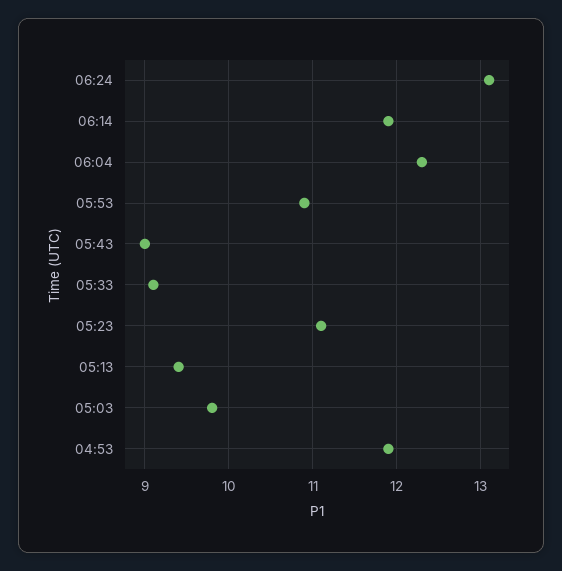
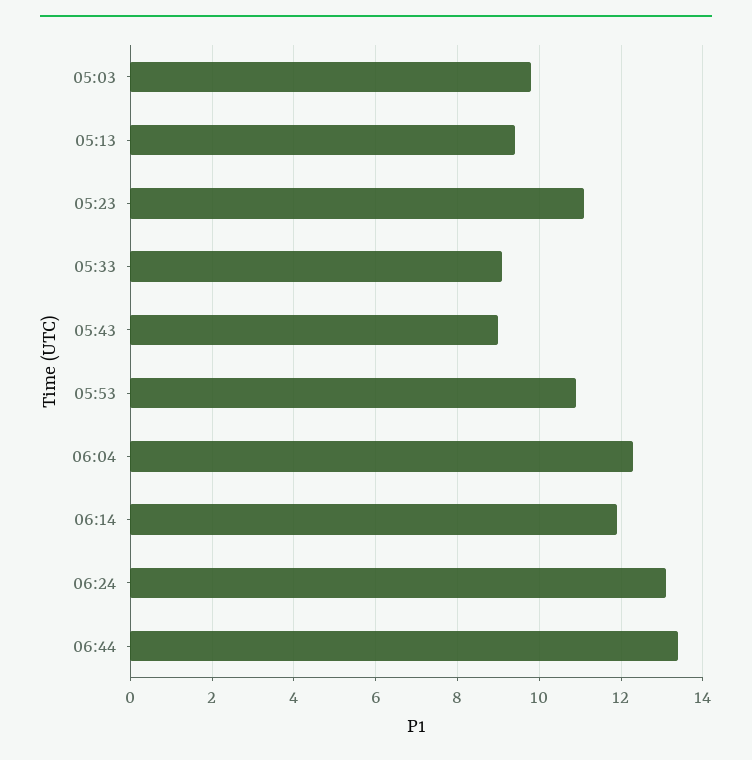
04:53: 11.9 -> none
06:44: none -> 13.5

